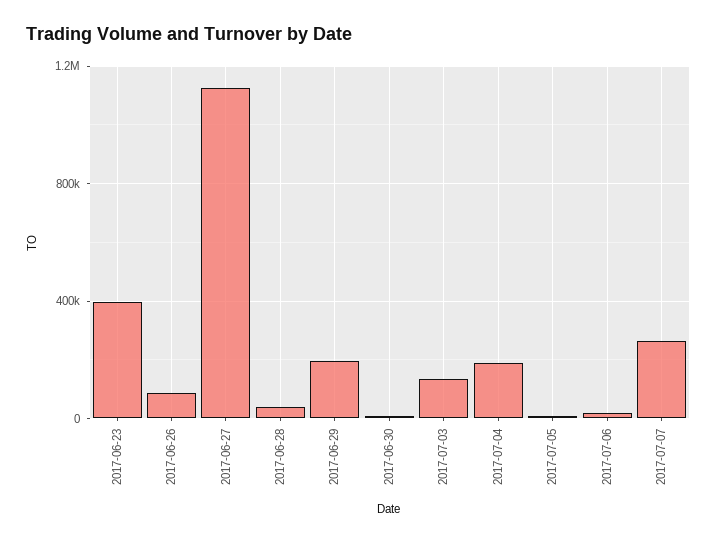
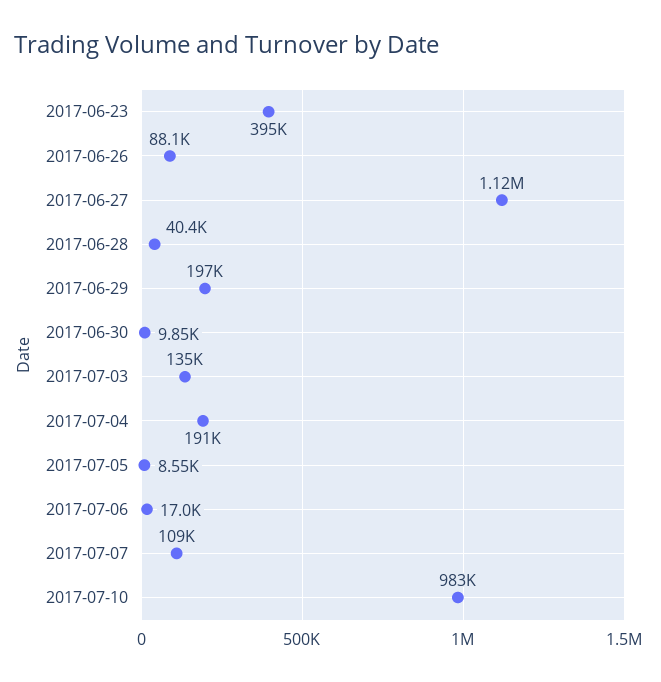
2017-07-07: 250000 -> 109000
2017-07-10: none -> 983000

